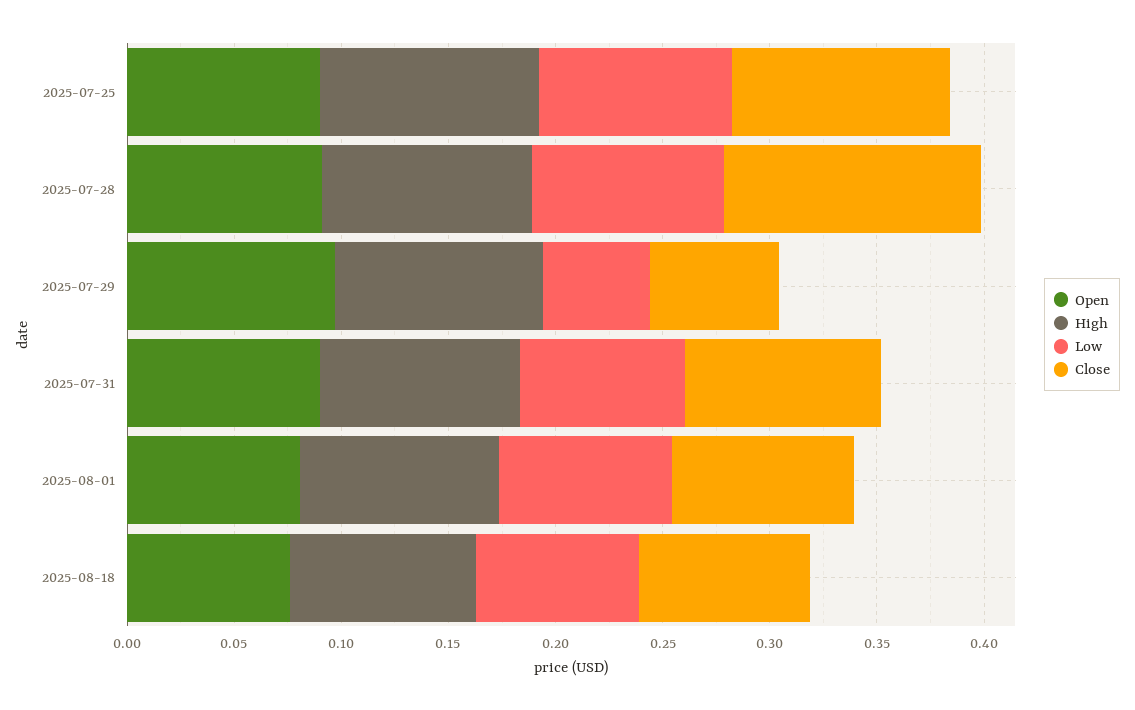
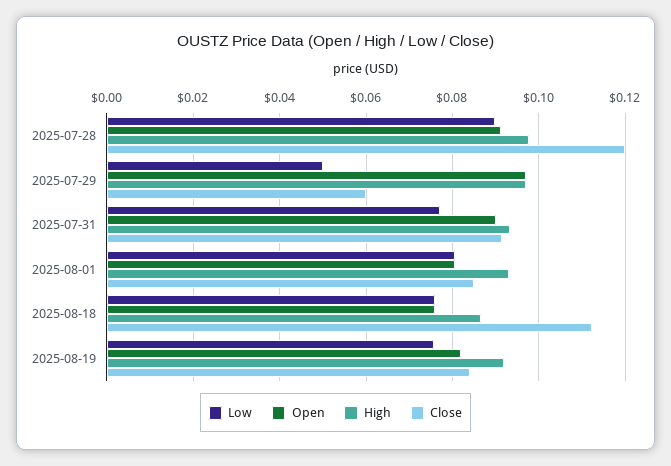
Open, 2025-07-25: 0.09 -> none
High, 2025-07-25: 0.1 -> none
Low, 2025-07-25: 0.09 -> none
Close, 2025-07-25: 0.1 -> none
Close, 2025-08-18: 0.08 -> 0.112
Low, 2025-08-19: none -> 0.076
Open, 2025-08-19: none -> 0.082
High, 2025-08-19: none -> 0.092
Close, 2025-08-19: none -> 0.084

